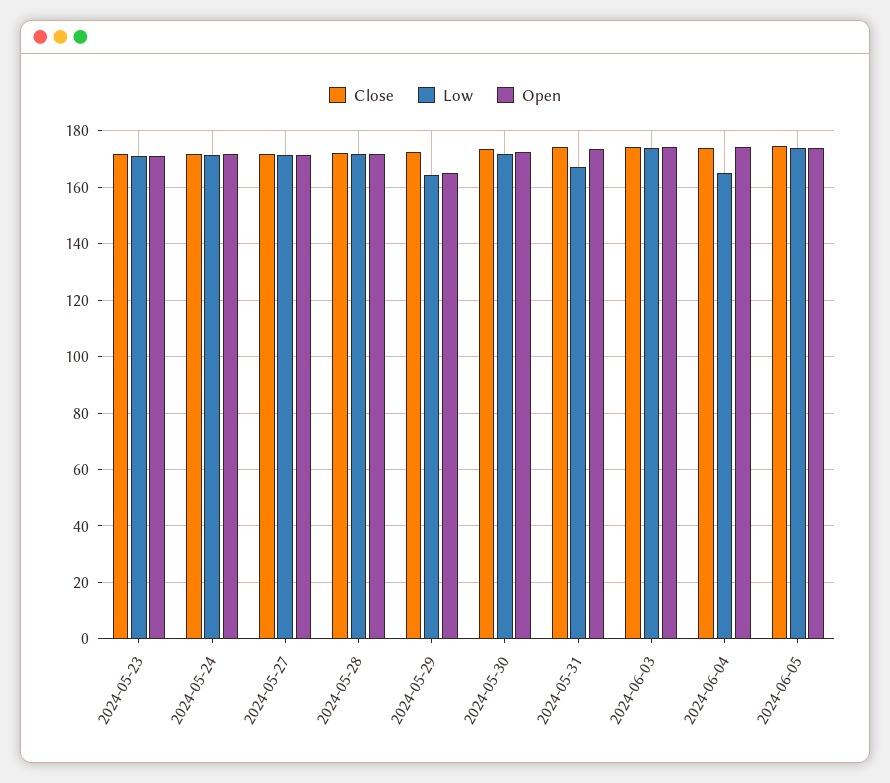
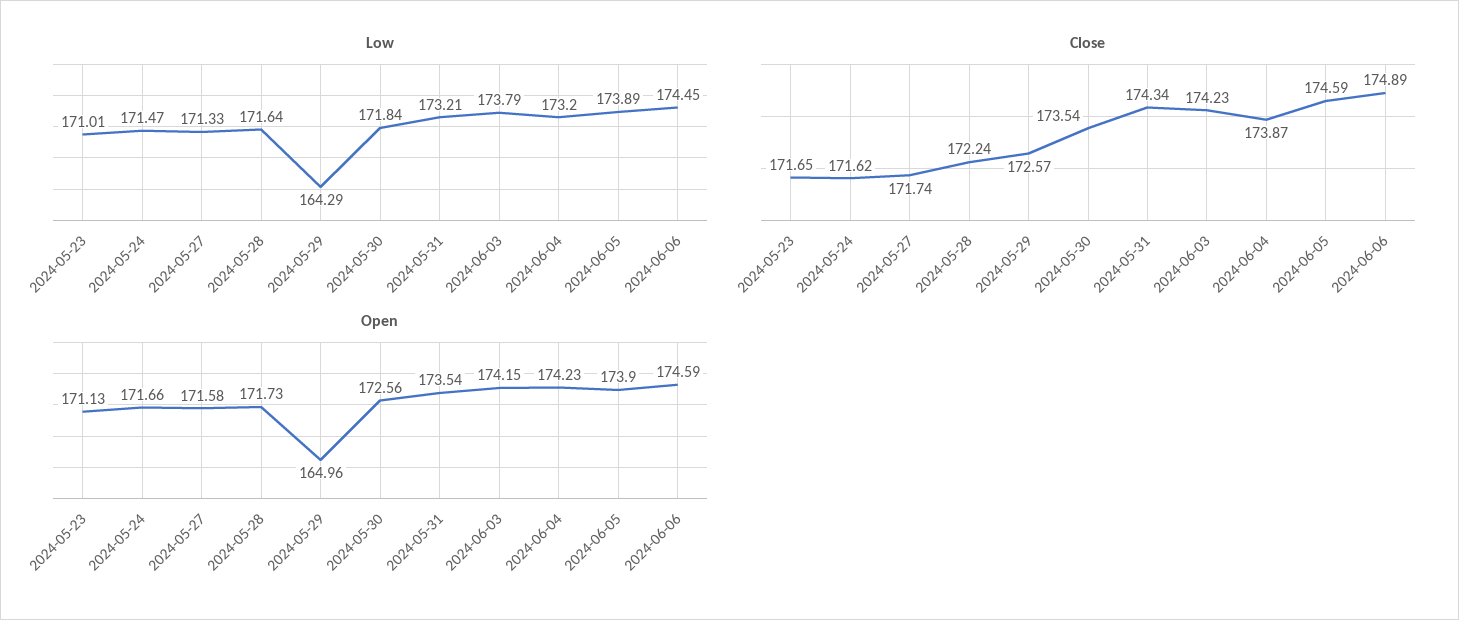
Low, 2024-05-31: 167.5 -> 173.21
Low, 2024-06-04: 165 -> 173.2
Low, 2024-06-06: none -> 174.45
Close, 2024-06-06: none -> 174.89
Open, 2024-06-06: none -> 174.59

